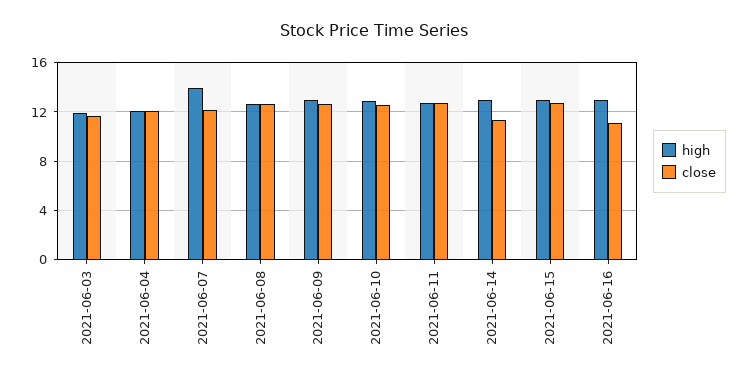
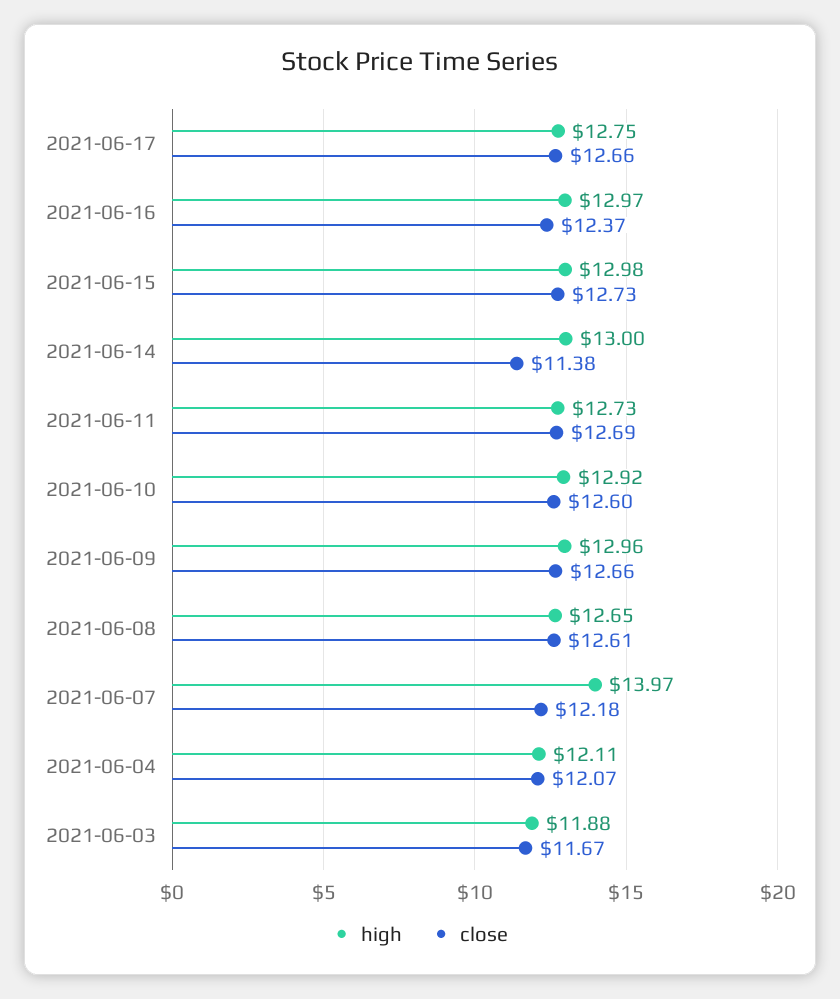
close, 2021-06-16: 11 -> 12.37
high, 2021-06-17: none -> 12.75
close, 2021-06-17: none -> 12.66

